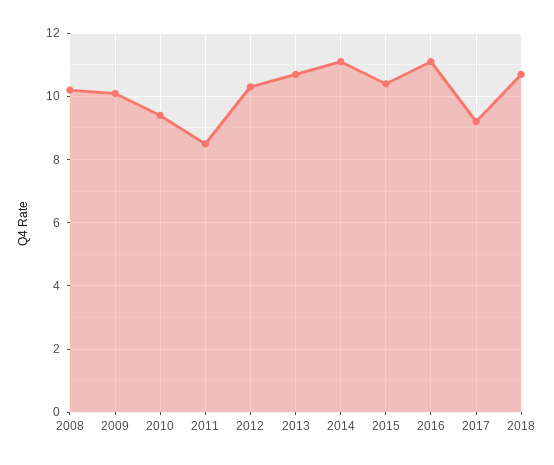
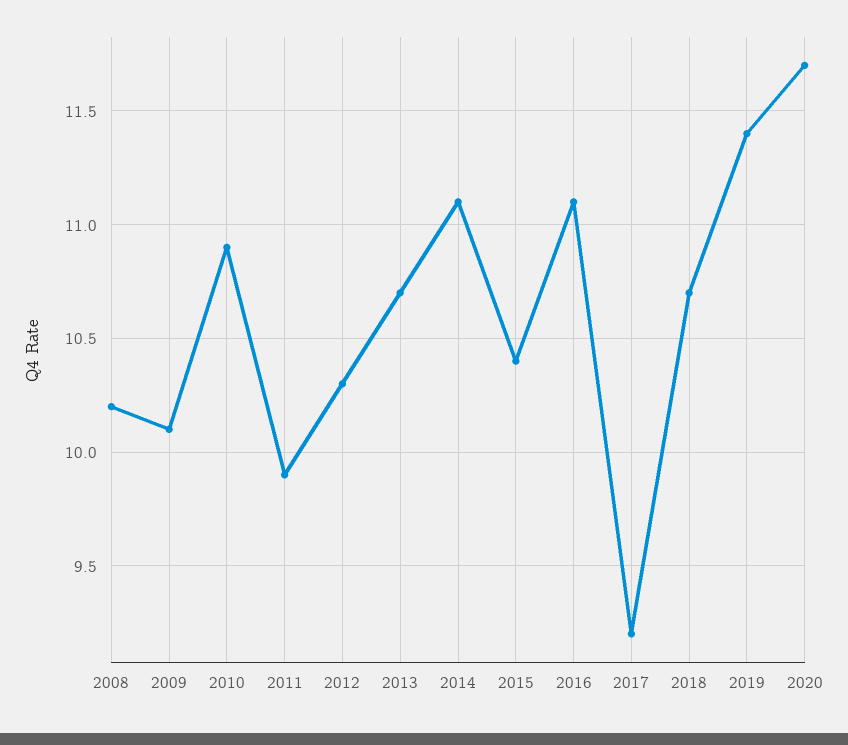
2010: 9.5 -> 10.9
2011: 8.5 -> 9.9
2019: none -> 11.4
2020: none -> 11.7

